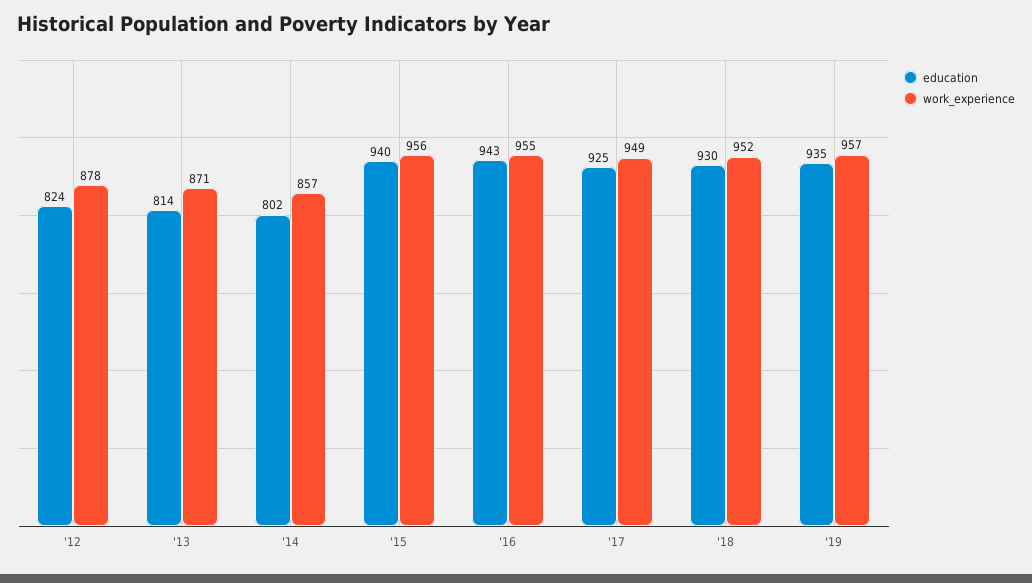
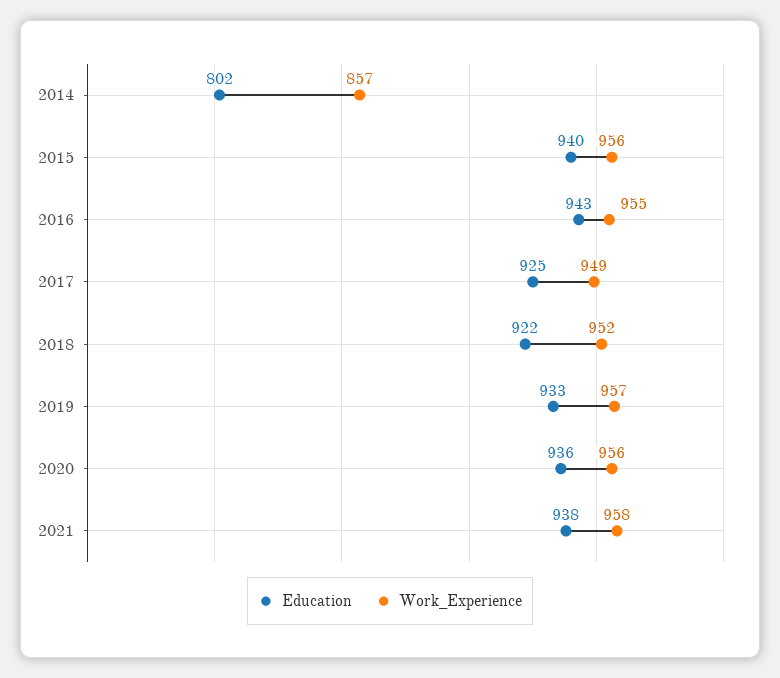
education, '12: 824 -> none
work_experience, '12: 878 -> none
education, '13: 814 -> none
work_experience, '13: 871 -> none
education, '18: 930 -> 922
education, '19: 935 -> 933
education, 2020: none -> 936
work_experience, 2020: none -> 956
education, 2021: none -> 938
work_experience, 2021: none -> 958

